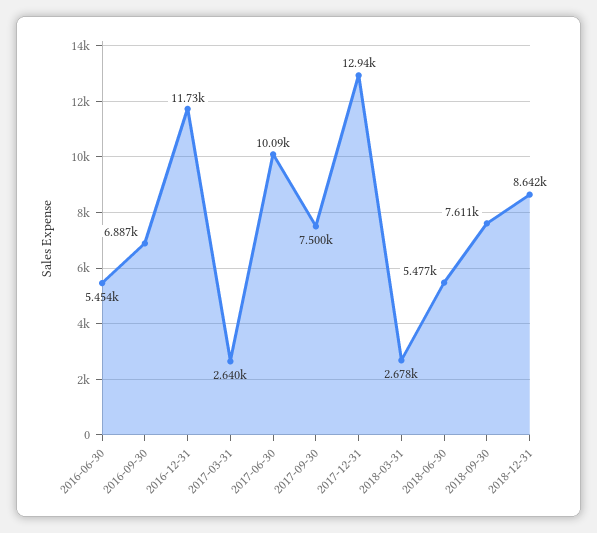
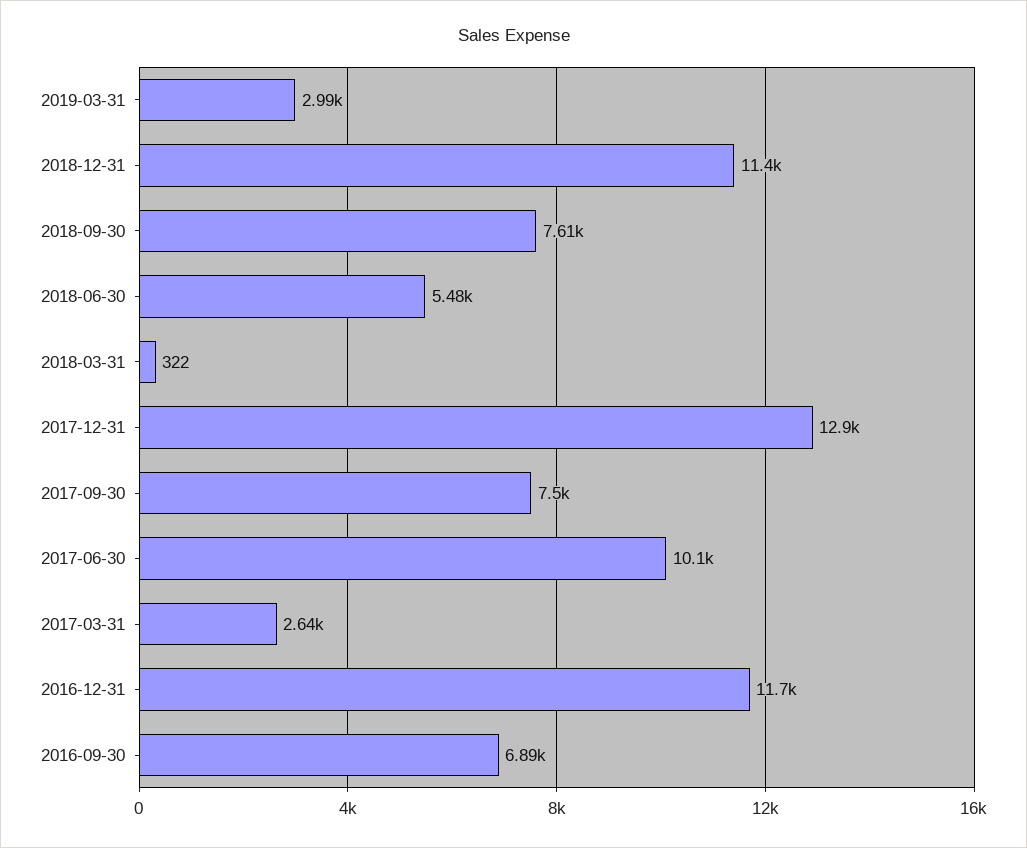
2016-06-30: 5454 -> none
2018-03-31: 2678 -> 322
2018-12-31: 8642 -> 11400
2019-03-31: none -> 2990

